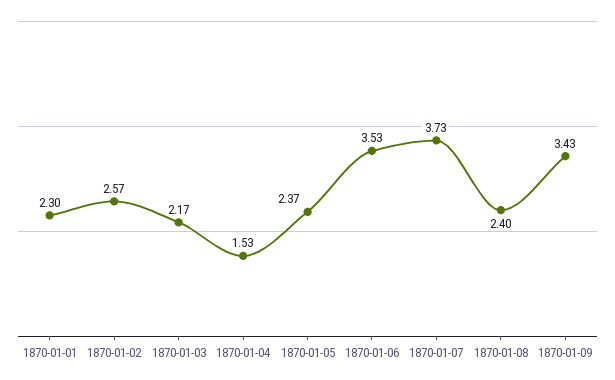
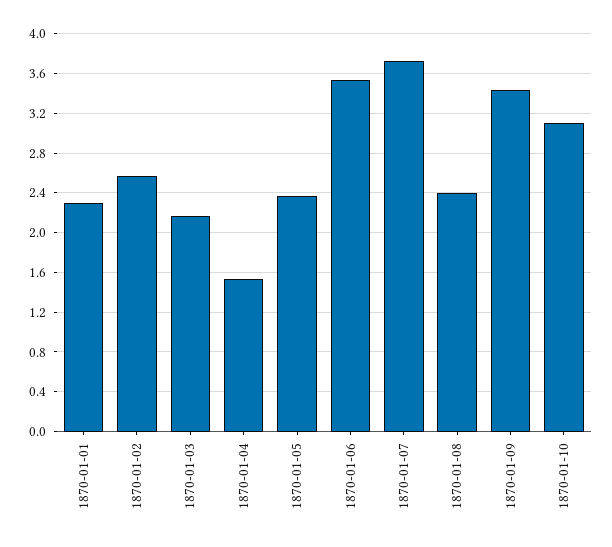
1870-01-10: none -> 3.1

